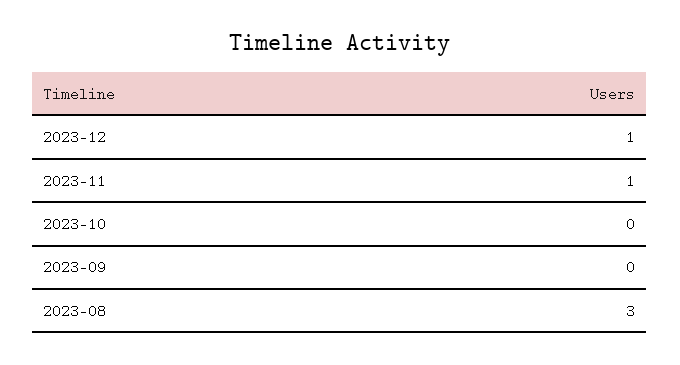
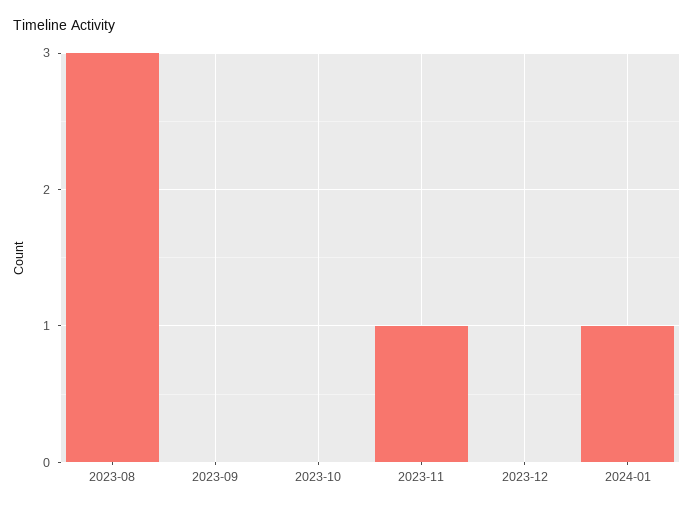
2023-12: 1 -> 0
2024-01: none -> 1

